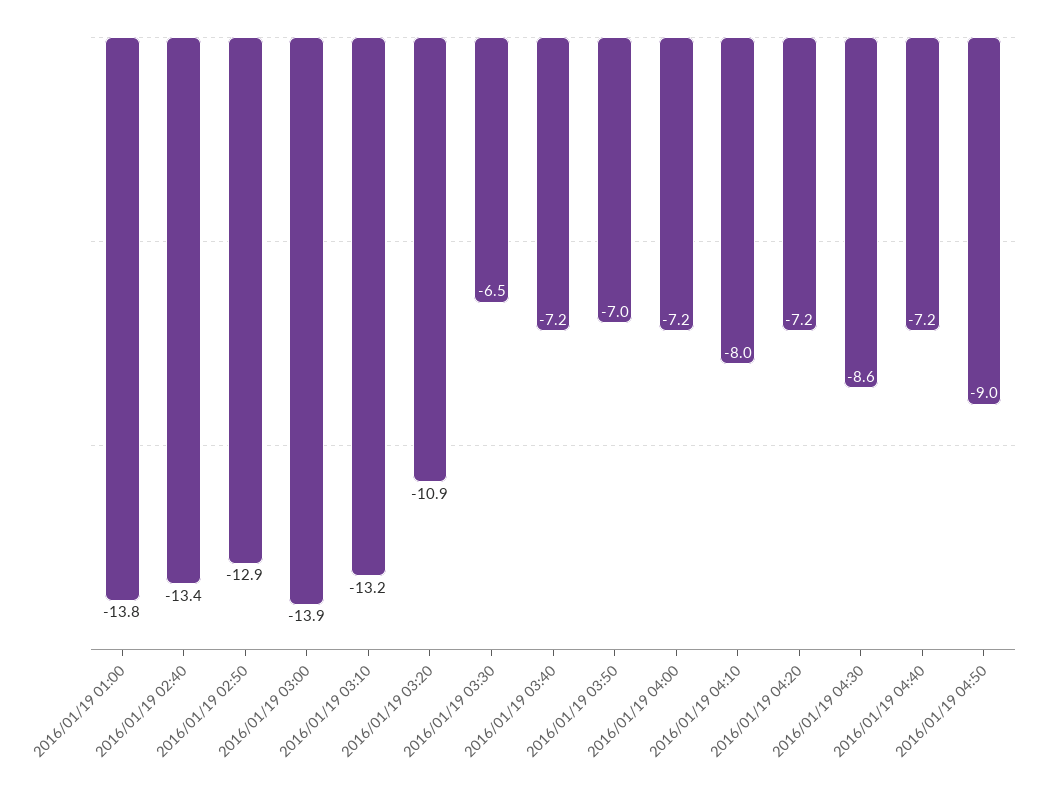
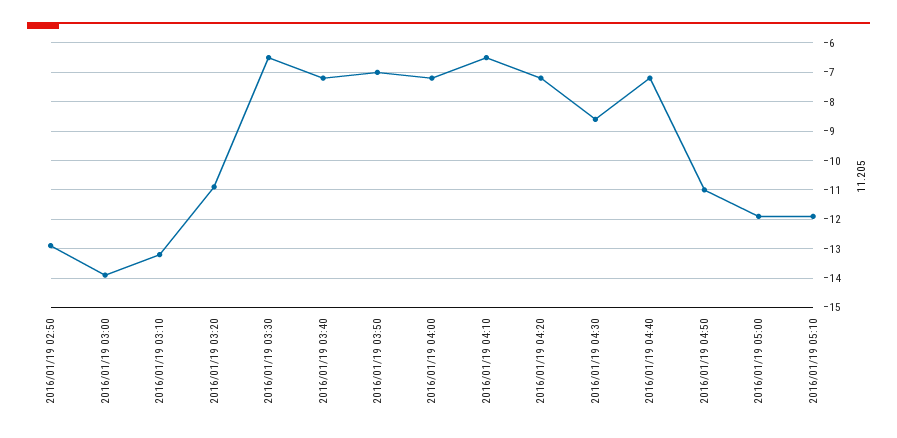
2016/01/19 01:00: -13.8 -> none
2016/01/19 02:40: -13.4 -> none
2016/01/19 04:10: -8 -> -6.5
2016/01/19 04:50: -9 -> -11
2016/01/19 05:00: none -> -12
2016/01/19 05:10: none -> -12

